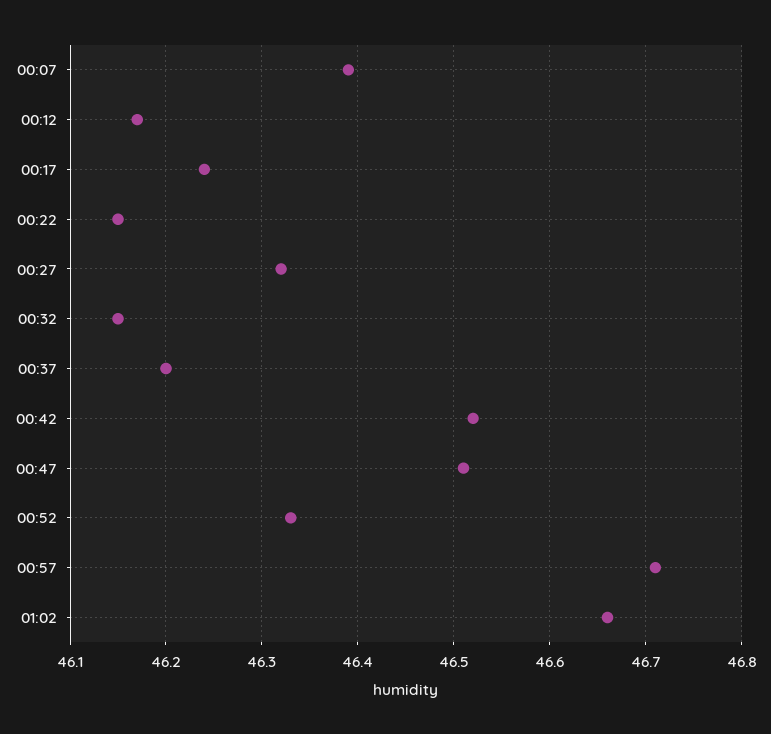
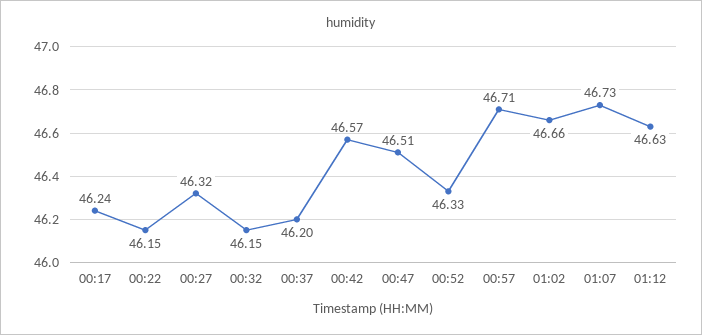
00:07: 46.39 -> none
00:12: 46.17 -> none
00:42: 46.52 -> 46.57
01:07: none -> 46.73
01:12: none -> 46.63

